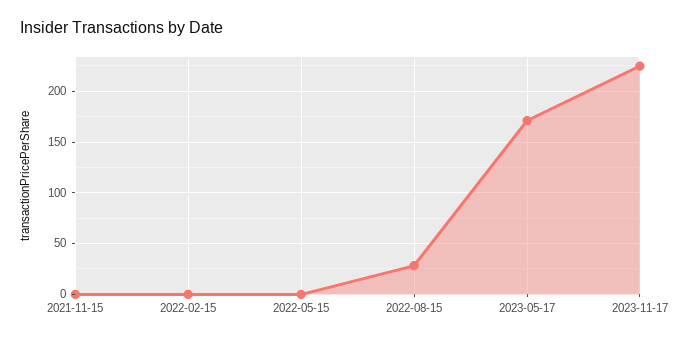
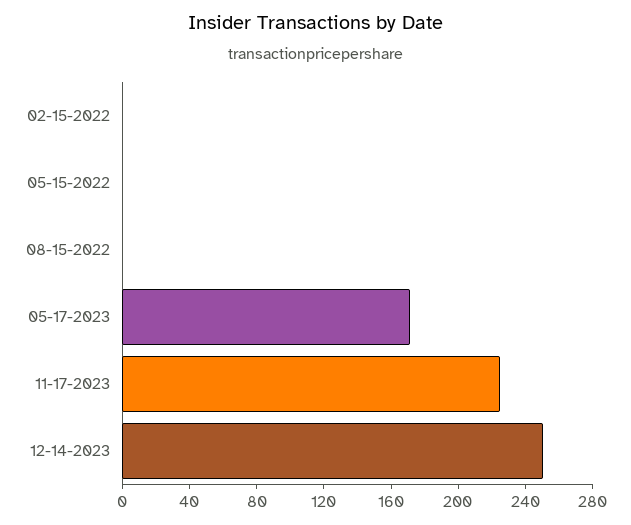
2021-11-15: 0 -> none
2022-08-15: 30 -> 0
12-14-2023: none -> 250

